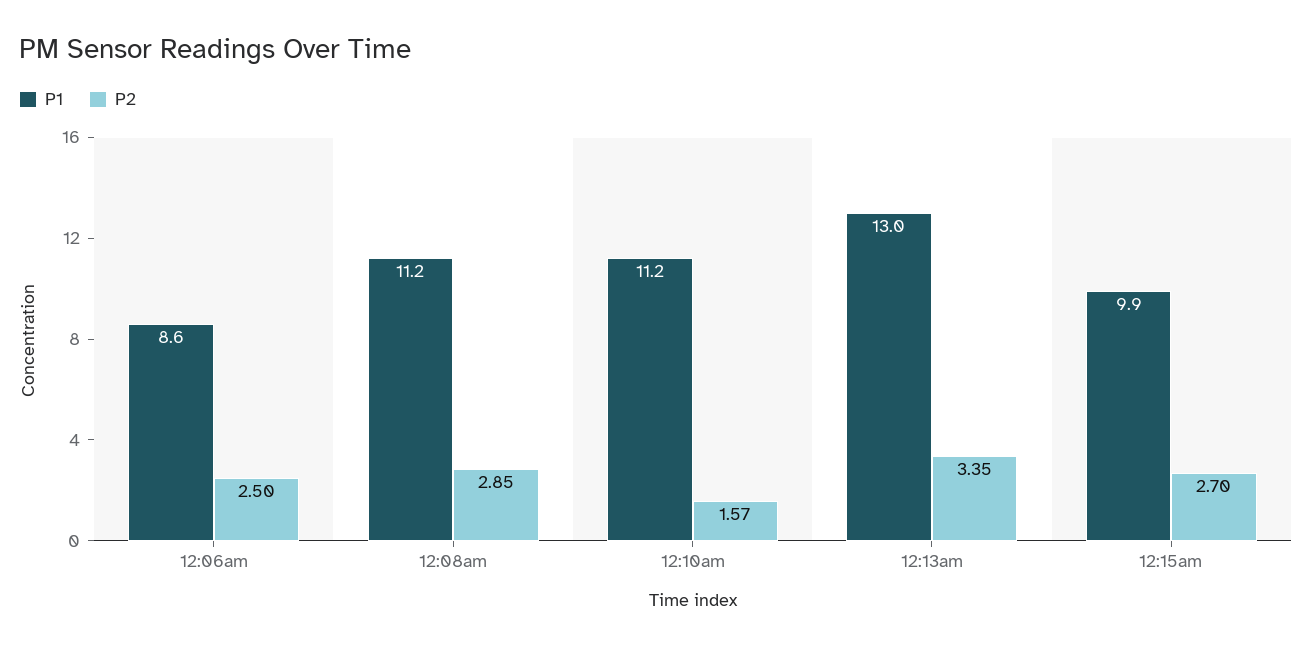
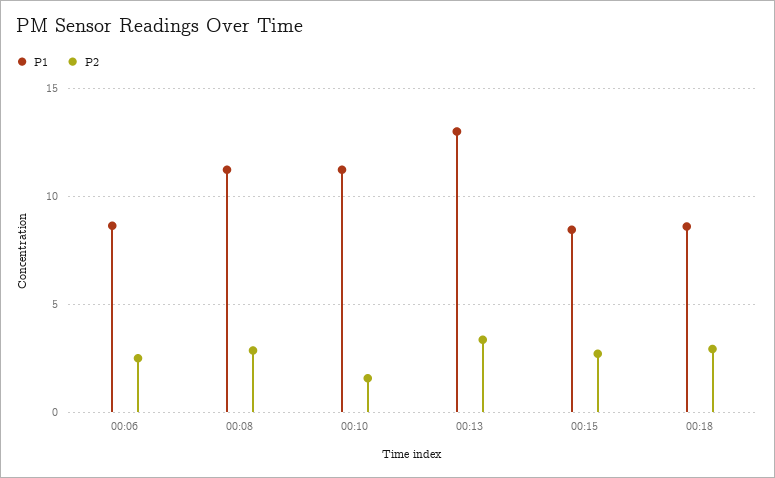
P1, 12:15am: 9.9 -> 8.5
P1, 00:18: none -> 8.5
P2, 00:18: none -> 3

